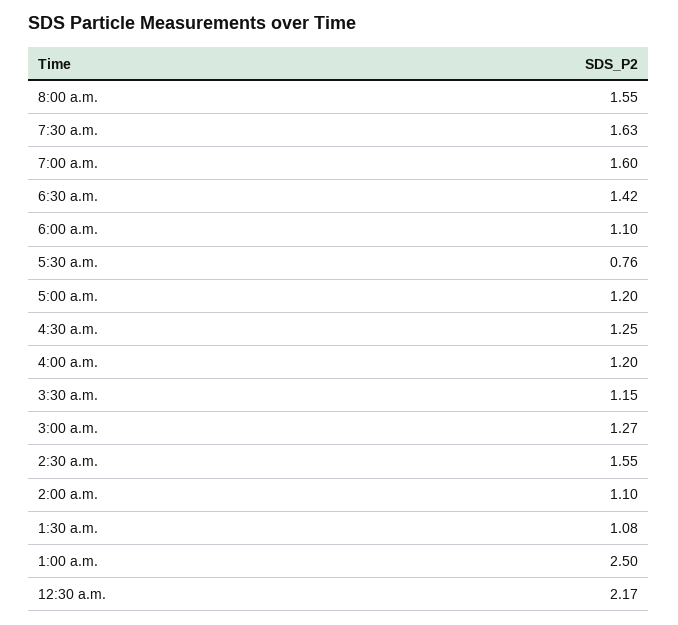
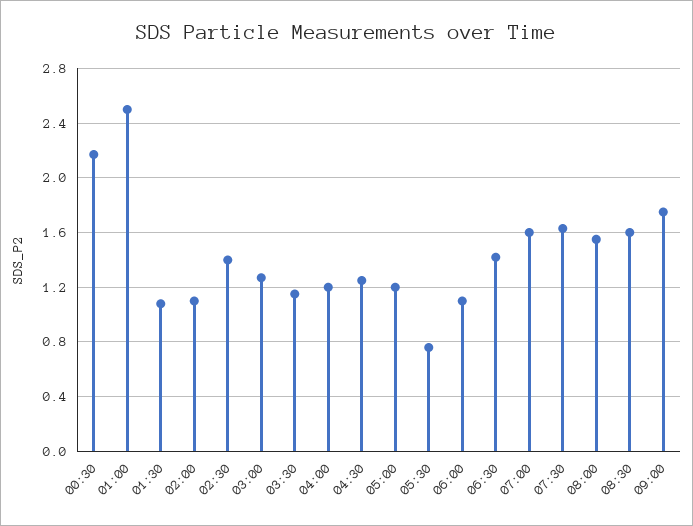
2:30 a.m.: 1.55 -> 1.4
08:30: none -> 1.6
09:00: none -> 1.75

